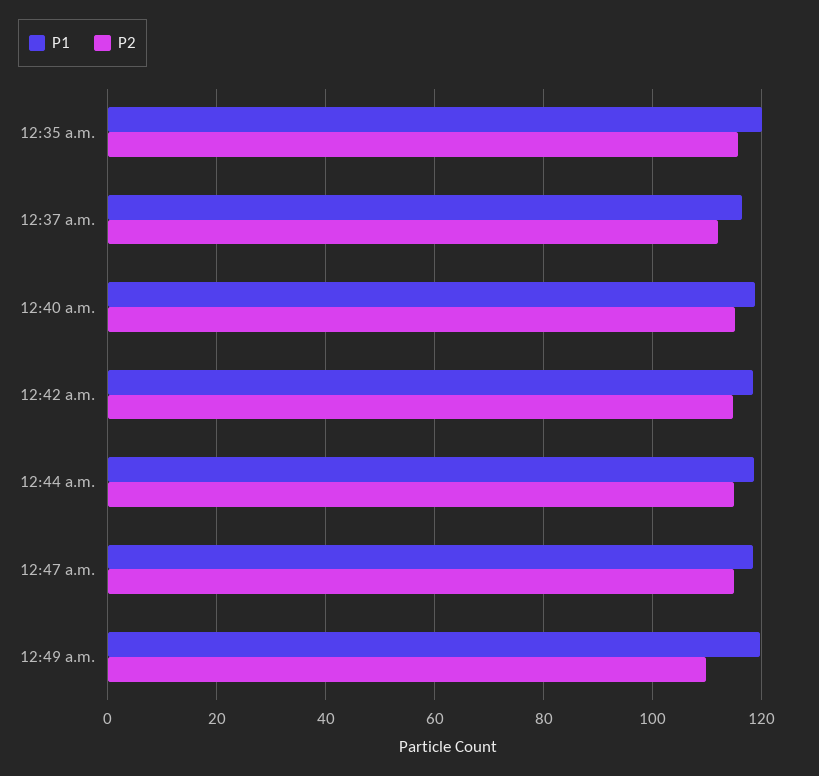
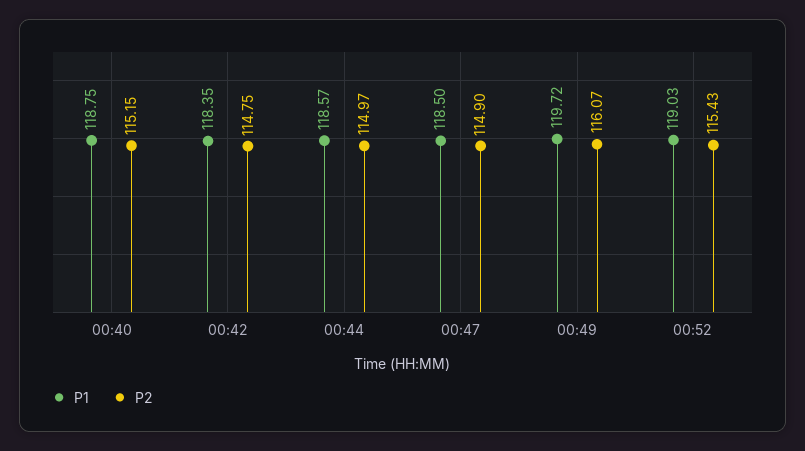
P1, 12:35 a.m.: 120 -> none
P2, 12:35 a.m.: 116 -> none
P1, 12:37 a.m.: 116 -> none
P2, 12:37 a.m.: 112 -> none
P2, 12:49 a.m.: 110 -> 116.07
P1, 00:52: none -> 119.03
P2, 00:52: none -> 115.43

